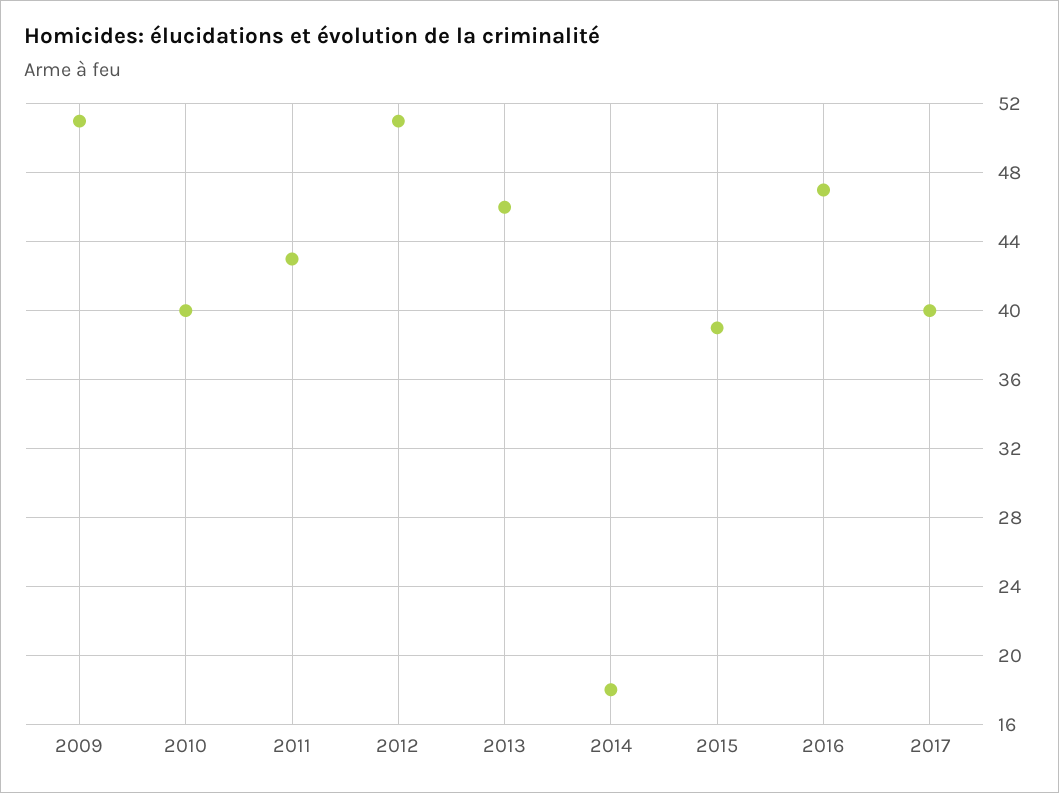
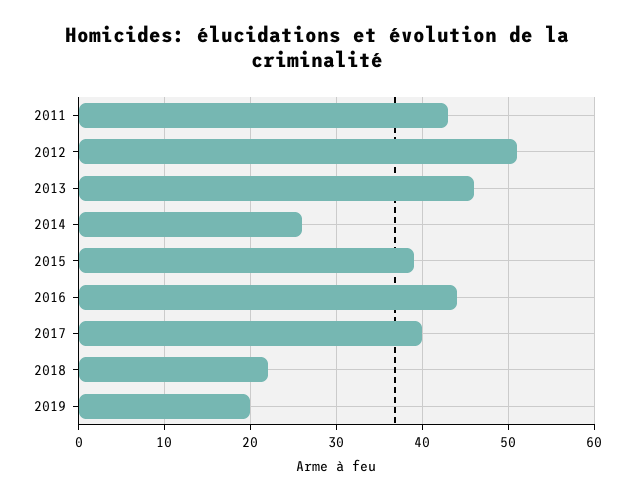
2009: 51 -> none
2010: 40 -> none
2014: 18 -> 26
2016: 47 -> 44
2018: none -> 22
2019: none -> 20

